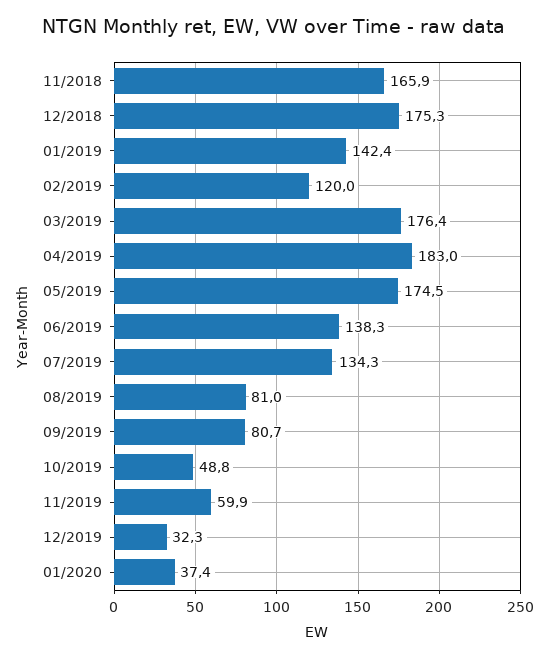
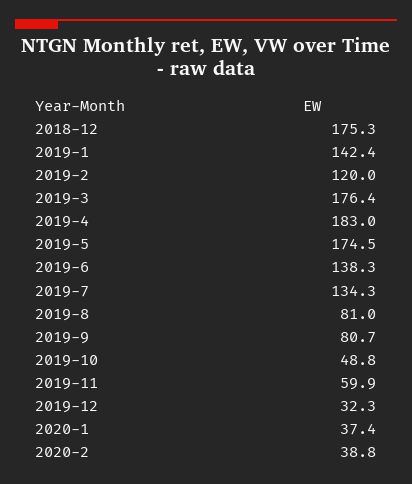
11/2018: 165.9 -> none
2020-2: none -> 38.8

